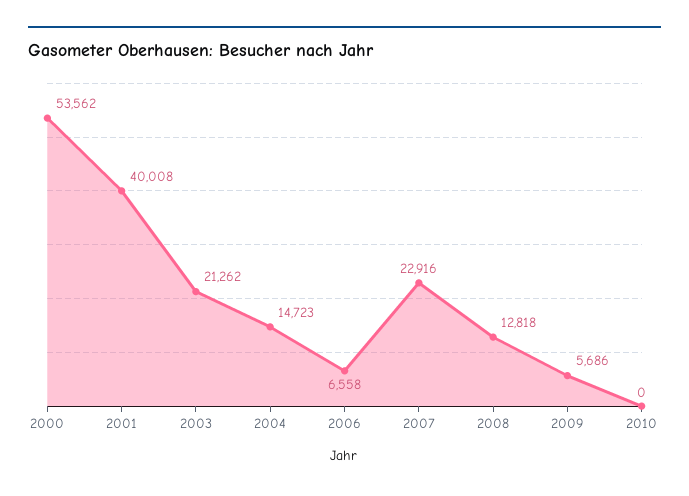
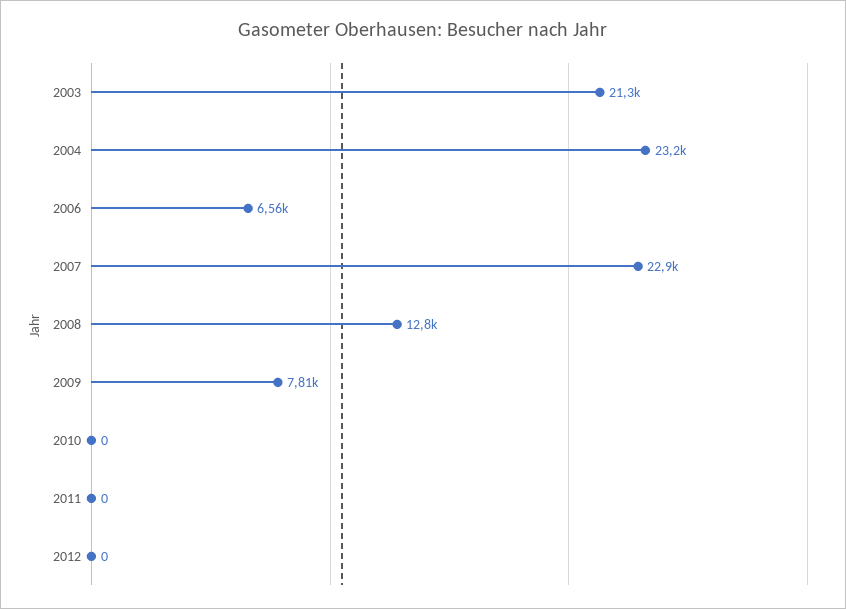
2000: 53562 -> none
2001: 40008 -> none
2004: 14723 -> 23200
2009: 5686 -> 7810
2011: none -> 0
2012: none -> 0

